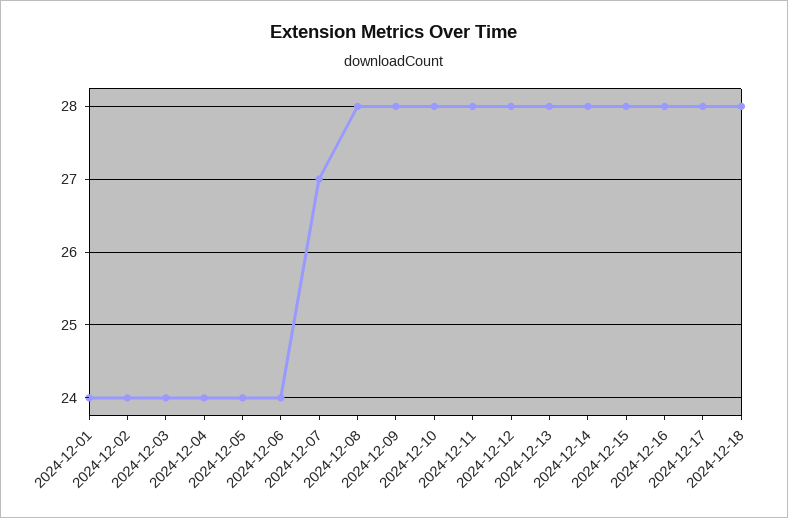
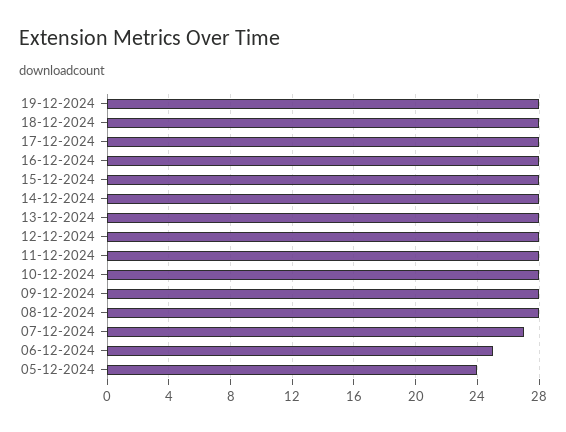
2024-12-01: 24 -> none
2024-12-02: 24 -> none
2024-12-03: 24 -> none
2024-12-04: 24 -> none
2024-12-06: 24 -> 25
19-12-2024: none -> 28

